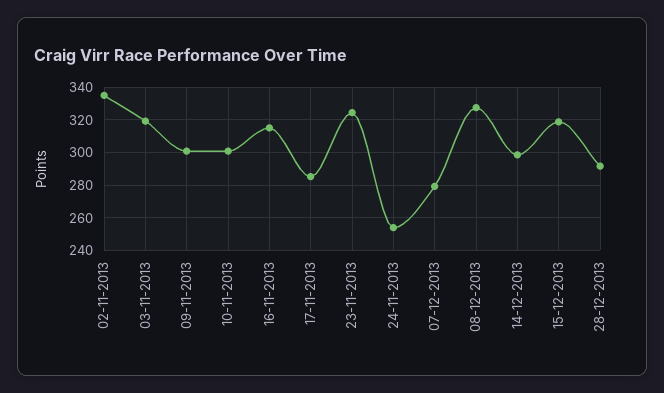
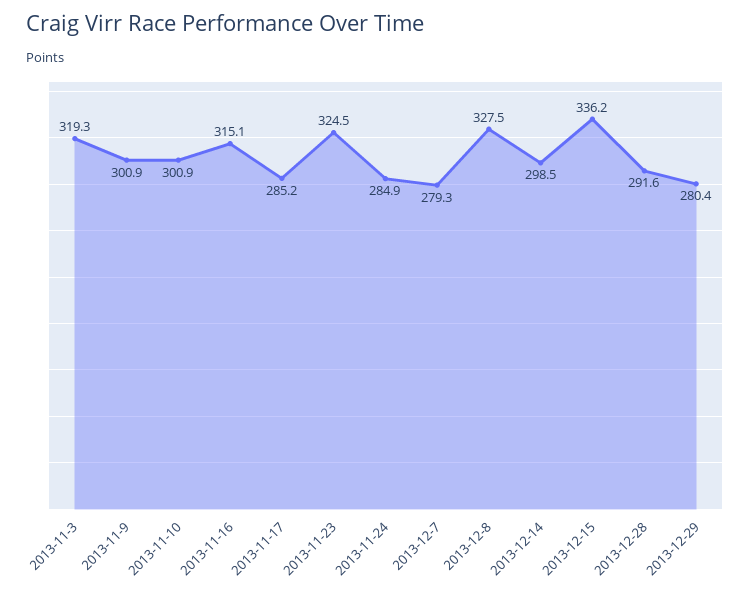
02-11-2013: 335 -> none
24-11-2013: 255 -> 284.9
15-12-2013: 320 -> 336.2
2013-12-29: none -> 280.4

